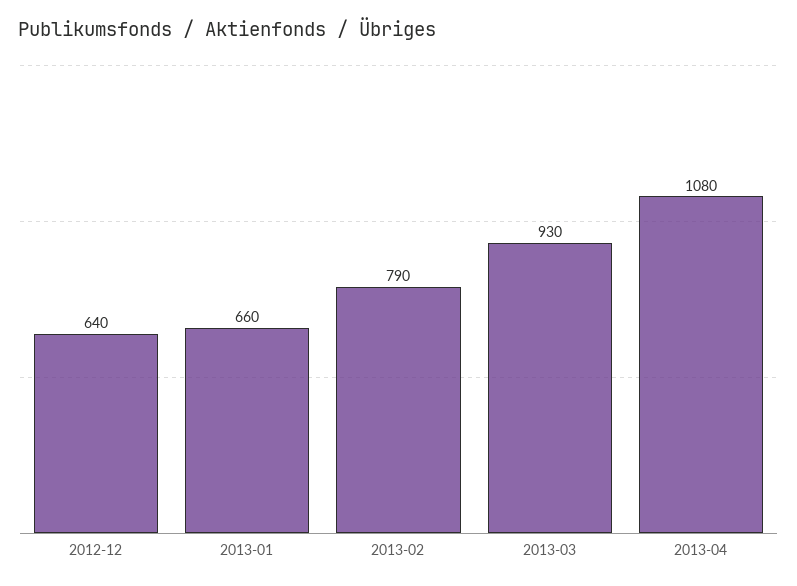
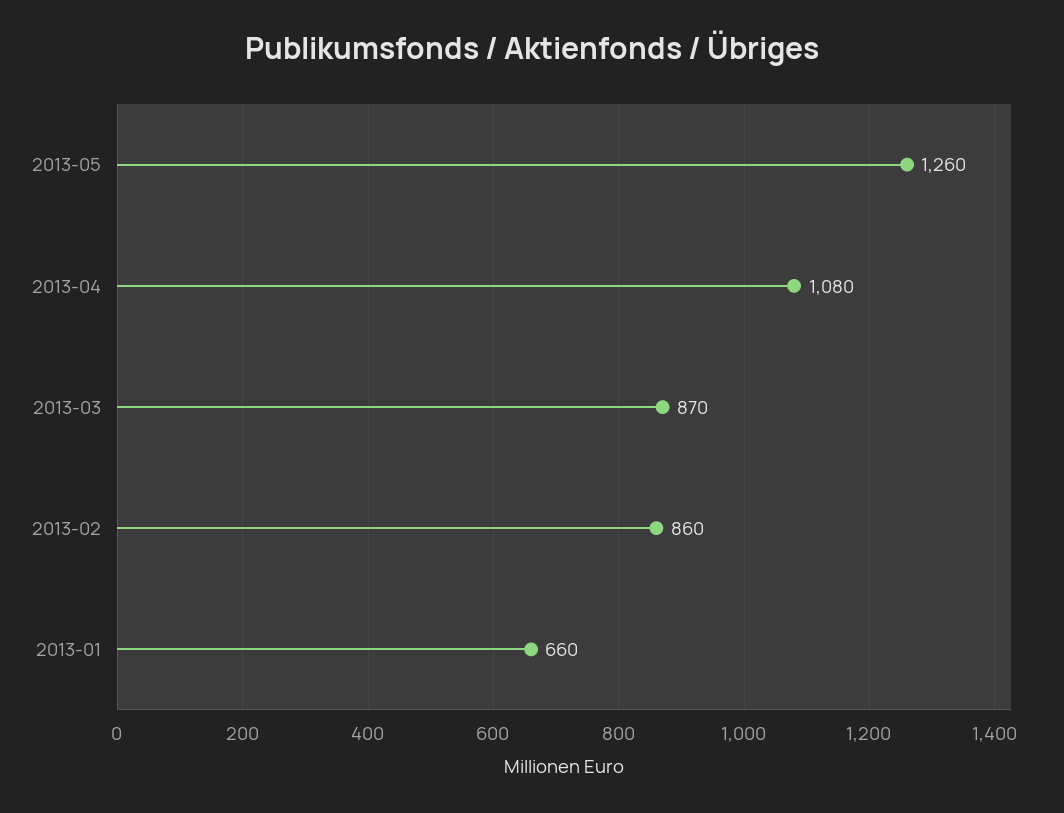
2012-12: 640 -> none
2013-02: 790 -> 860
2013-03: 930 -> 870
2013-05: none -> 1260

